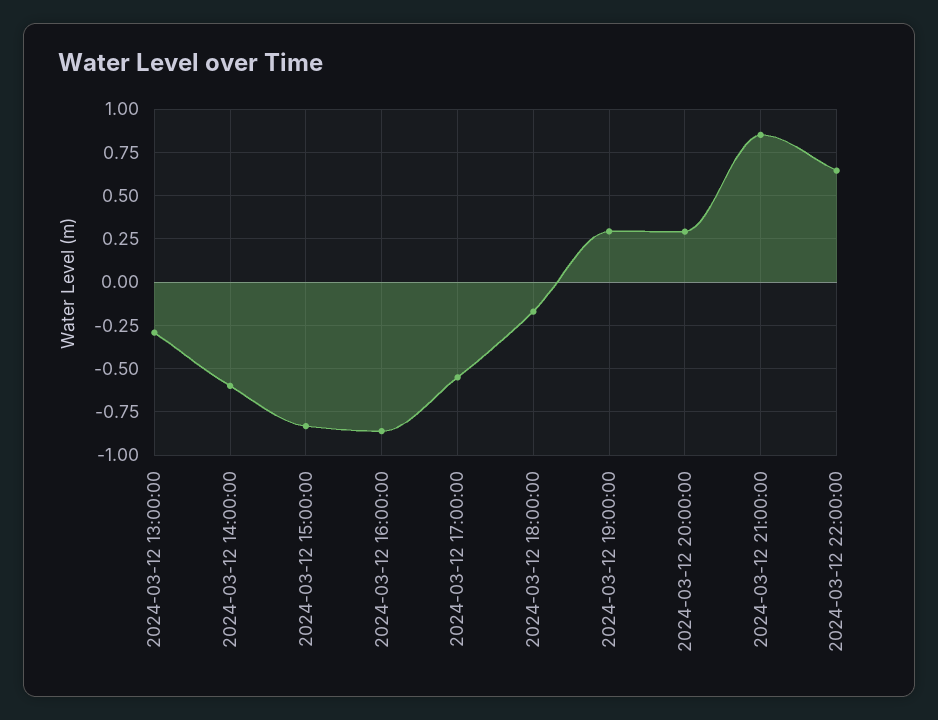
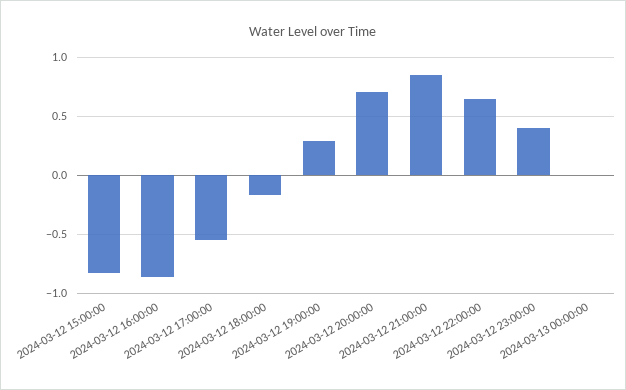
2024-03-12 13:00:00: -0.3 -> none
2024-03-12 14:00:00: -0.6 -> none
2024-03-12 20:00:00: 0.3 -> 0.7
2024-03-12 23:00:00: none -> 0.4
2024-03-13 00:00:00: none -> 0

